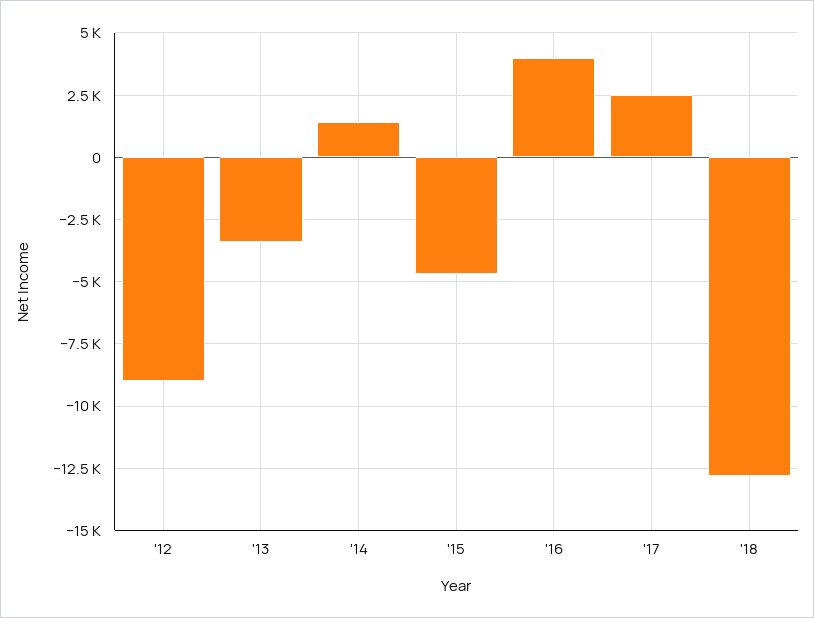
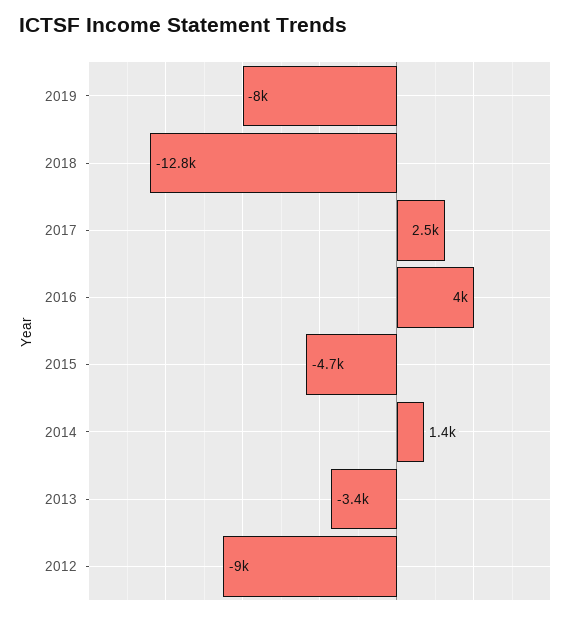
2019: none -> -8000

